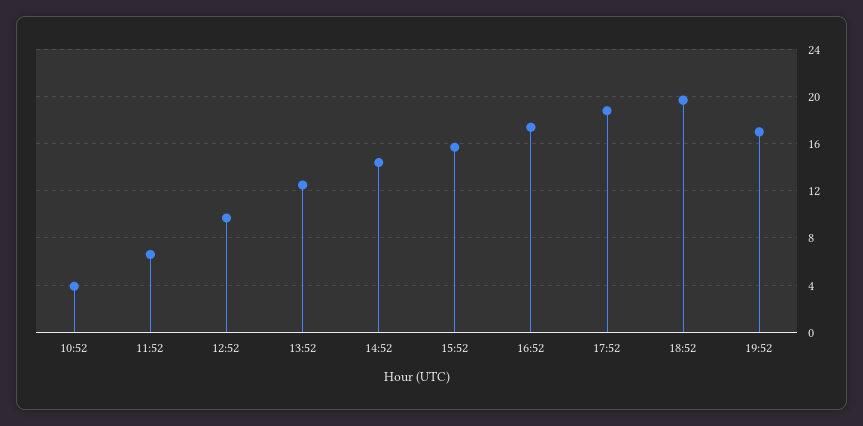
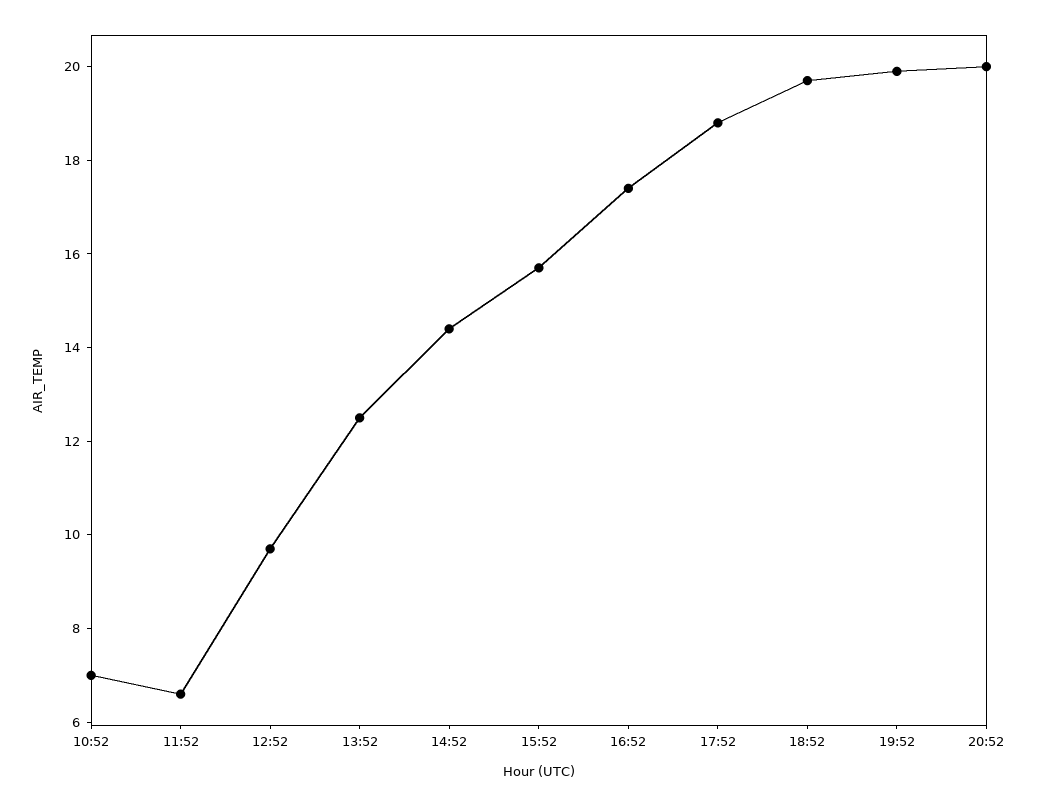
10:52: 4 -> 7
19:52: 17 -> 20
20:52: none -> 20

